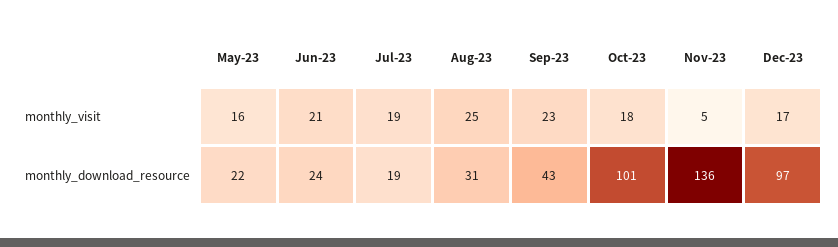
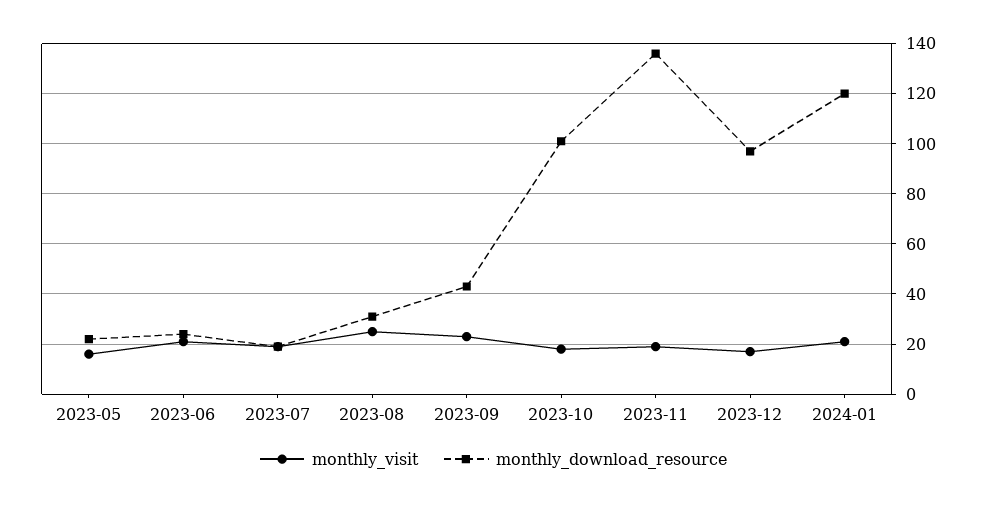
monthly_visit, Nov-23: 5 -> 20
monthly_visit, 2024-01: none -> 20
monthly_download_resource, 2024-01: none -> 120

